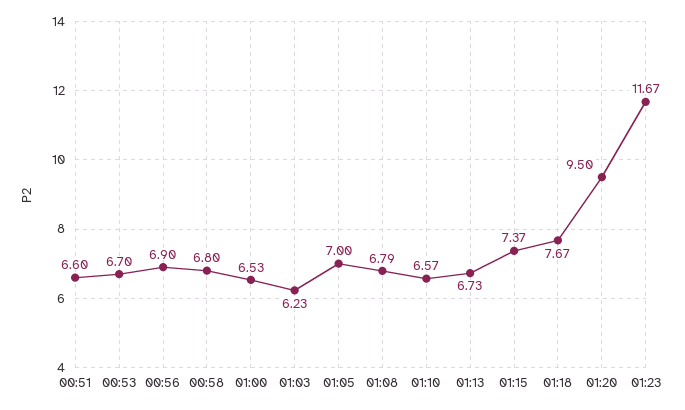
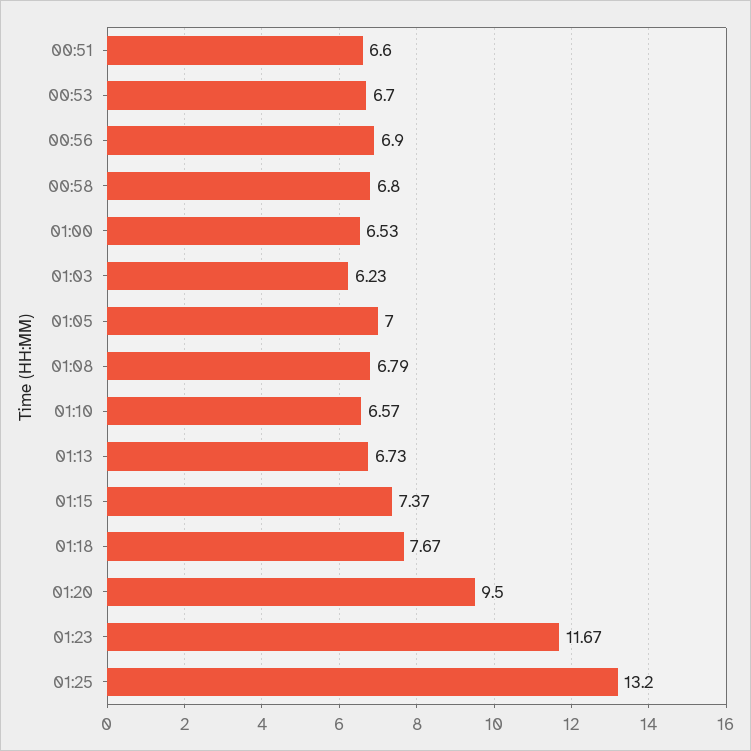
01:25: none -> 13.2

